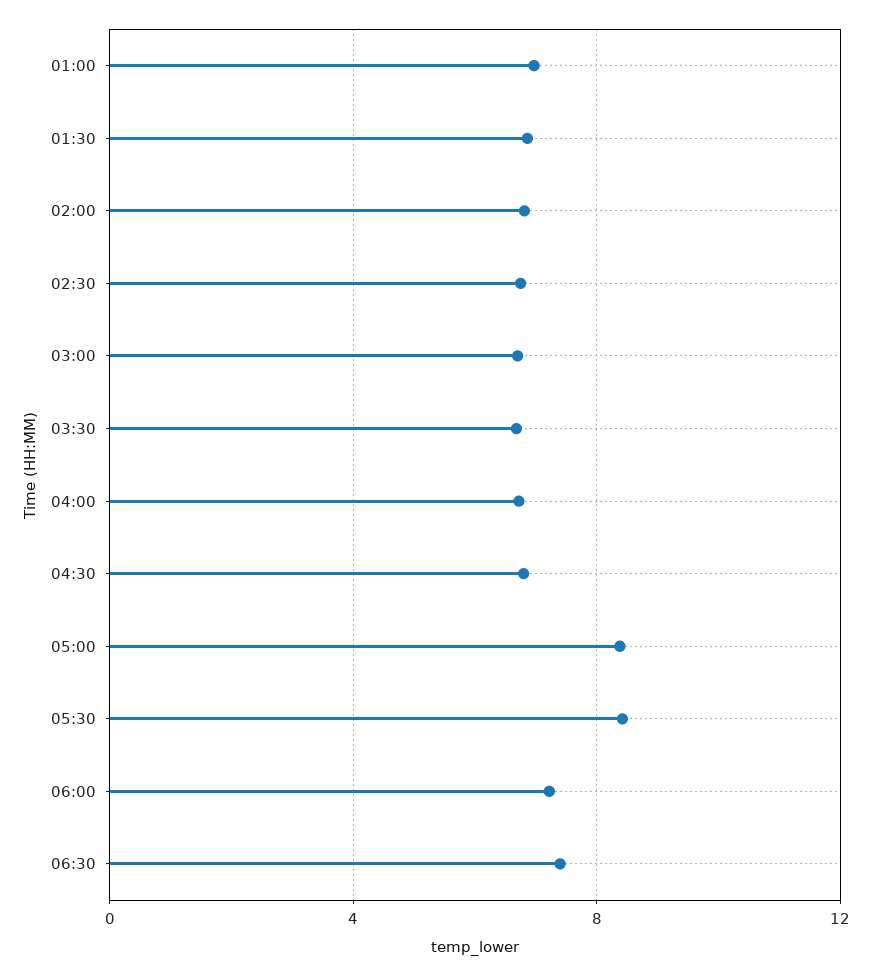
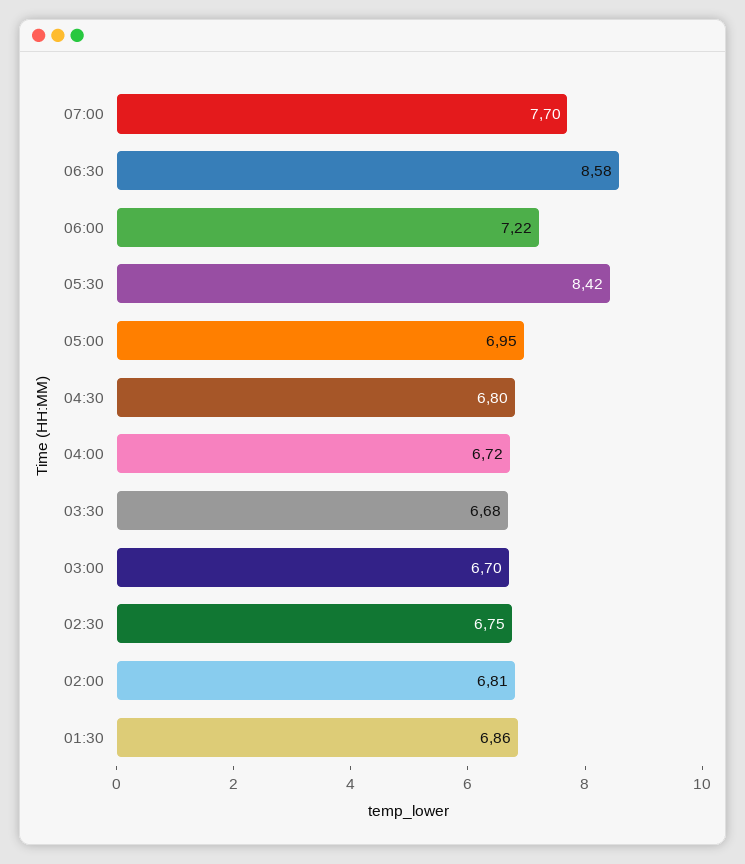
01:00: 7 -> none
05:00: 8.5 -> 6.95
06:30: 7.5 -> 8.58
07:00: none -> 7.7

